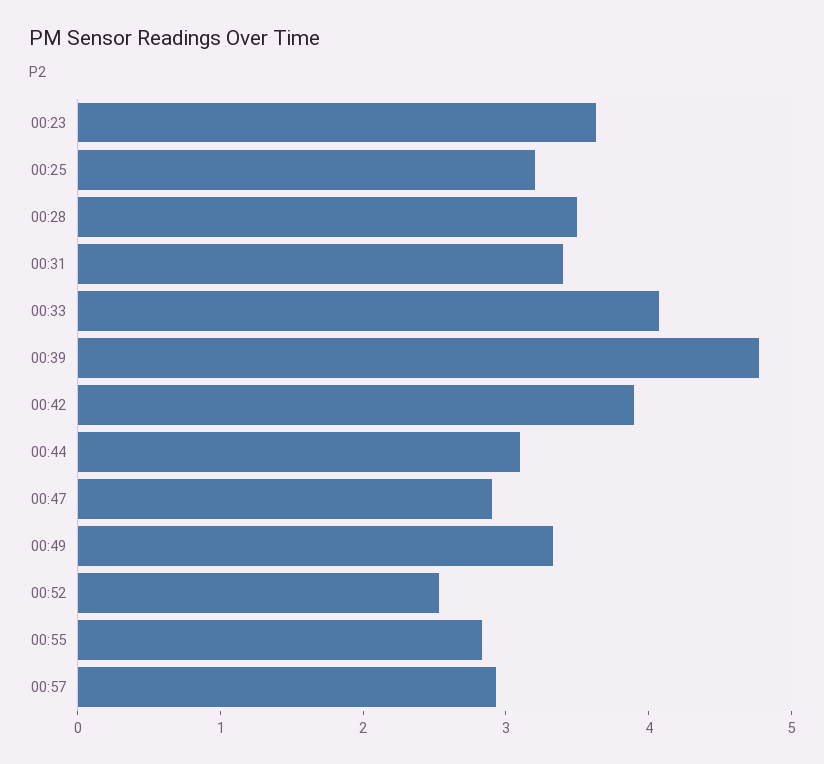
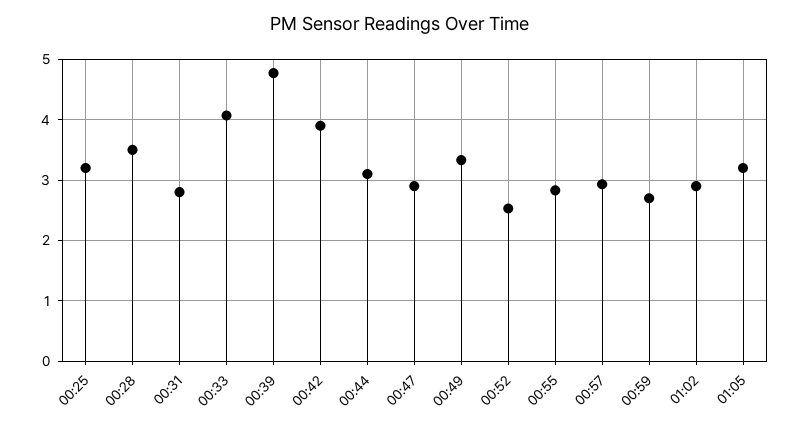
00:23: 3.6 -> none
00:31: 3.4 -> 2.8
00:59: none -> 2.7
01:02: none -> 2.9
01:05: none -> 3.2

